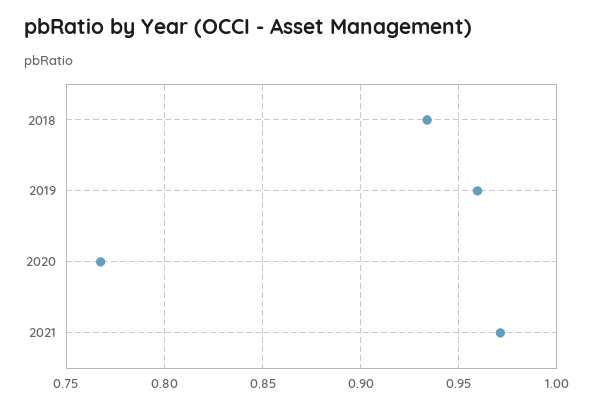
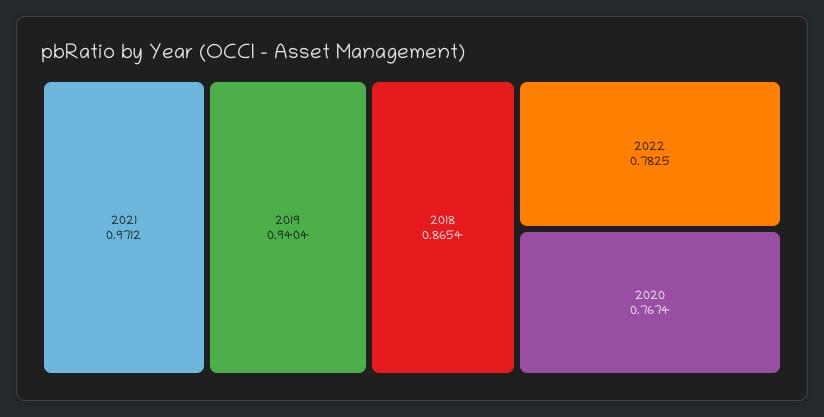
2018: 0.935 -> 0.8654
2019: 0.96 -> 0.9404
2022: none -> 0.7825

